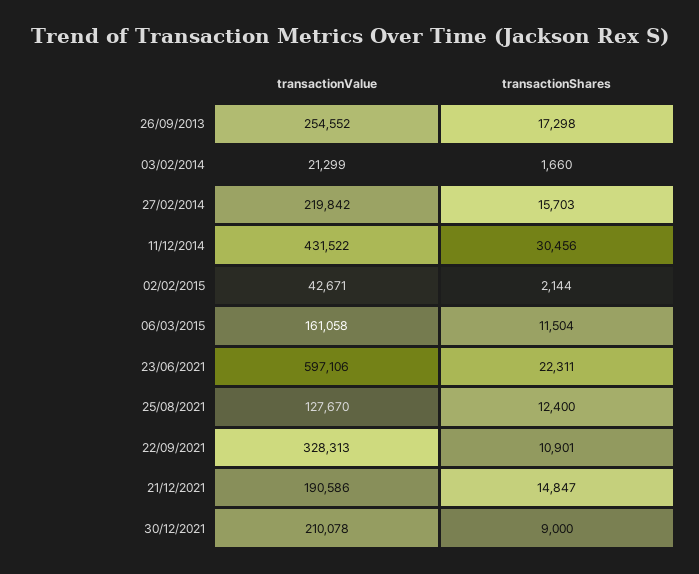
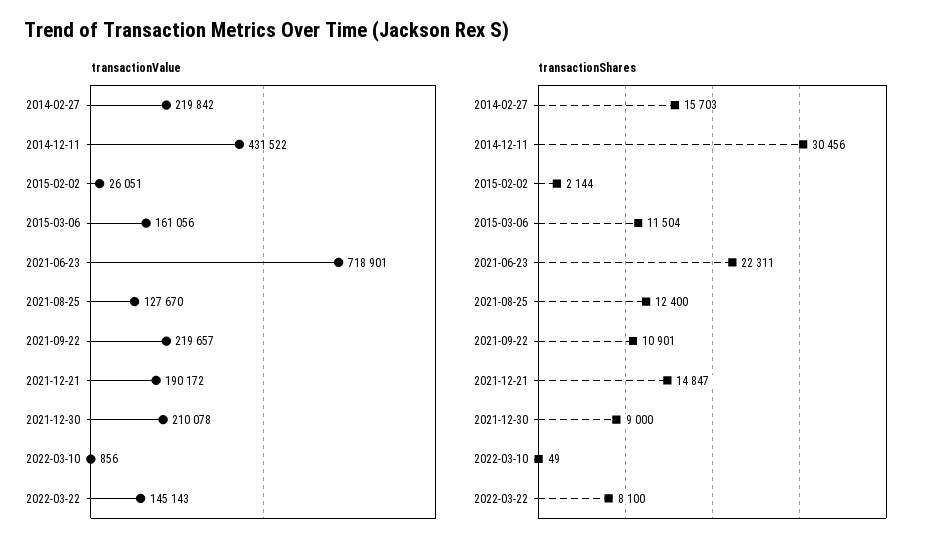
transactionValue, 26/09/2013: 254552 -> none
transactionShares, 26/09/2013: 17298 -> none
transactionValue, 03/02/2014: 21299 -> none
transactionShares, 03/02/2014: 1660 -> none
transactionValue, 02/02/2015: 42671 -> 26051
transactionValue, 06/03/2015: 161058 -> 161056
transactionValue, 23/06/2021: 597106 -> 718901
transactionValue, 22/09/2021: 328313 -> 219657
transactionValue, 21/12/2021: 190586 -> 190172
transactionValue, 2022-03-10: none -> 856
transactionValue, 2022-03-22: none -> 145143
transactionShares, 2022-03-10: none -> 49
transactionShares, 2022-03-22: none -> 8100

